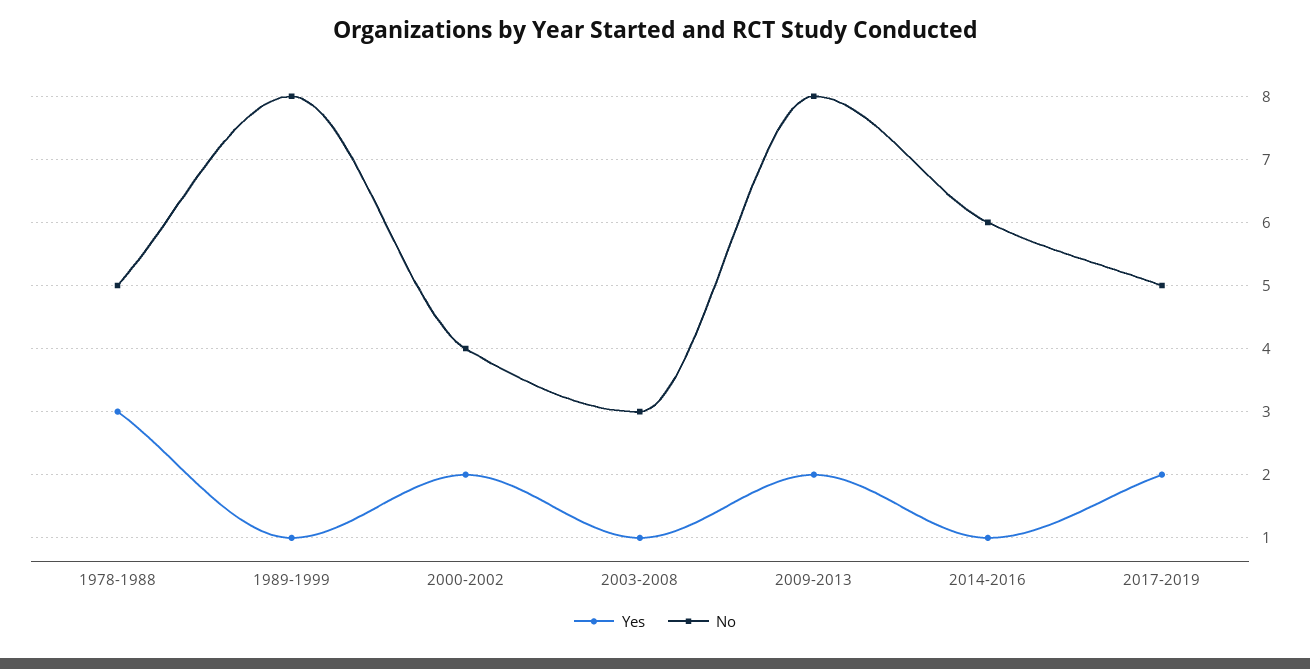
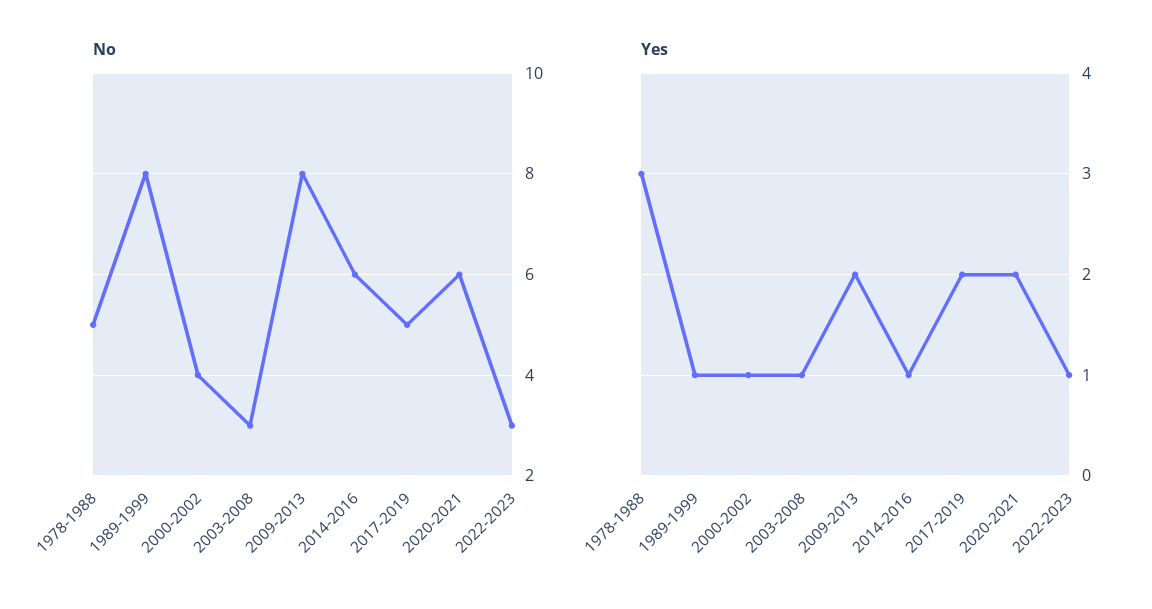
Yes, 2000-2002: 2 -> 1
No, 2020-2021: none -> 6
No, 2022-2023: none -> 3
Yes, 2020-2021: none -> 2
Yes, 2022-2023: none -> 1

